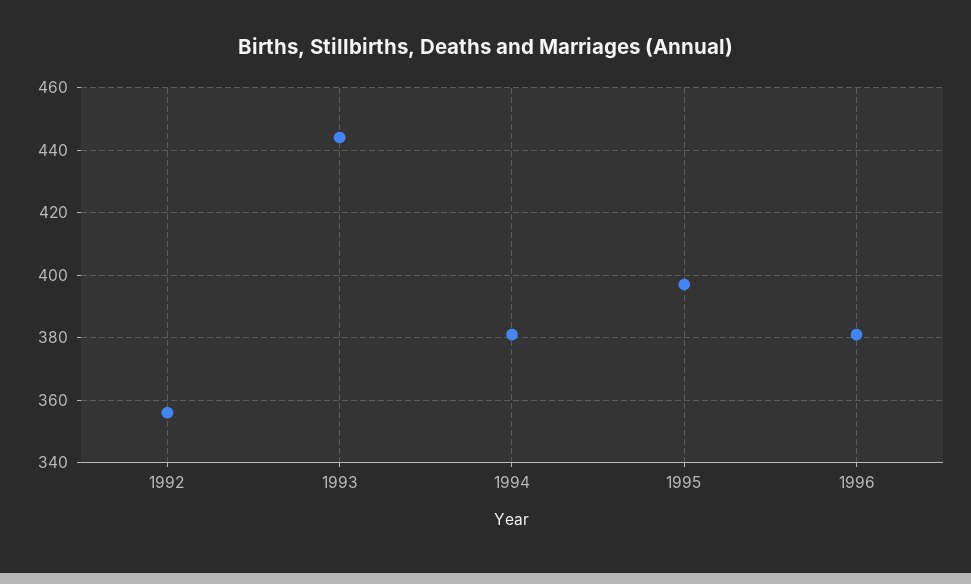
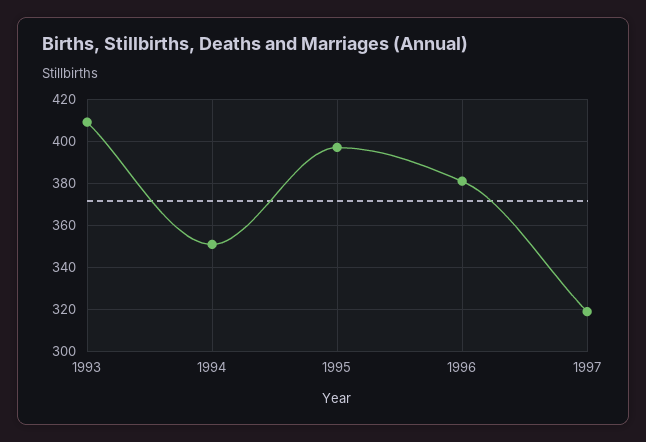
1992: 355 -> none
1993: 445 -> 410
1994: 380 -> 350
1997: none -> 320

